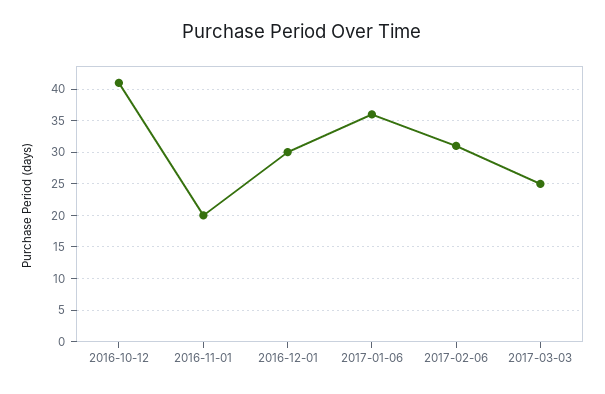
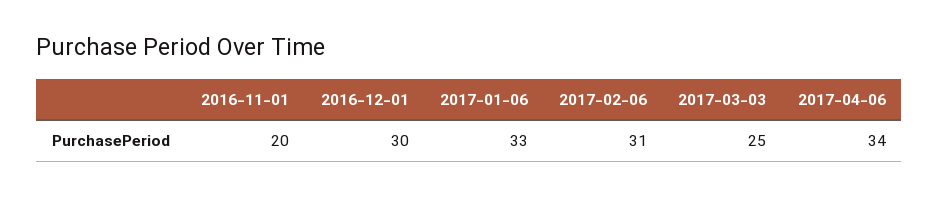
2016-10-12: 41 -> none
2017-01-06: 36 -> 33
2017-04-06: none -> 34

